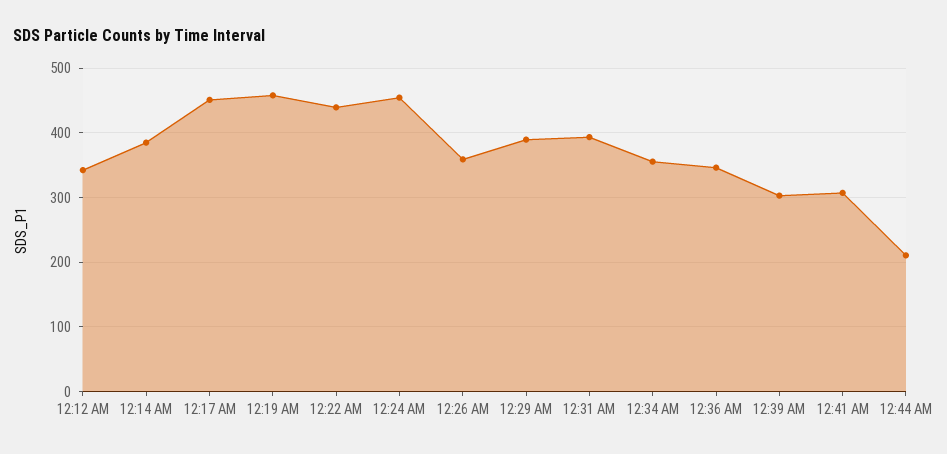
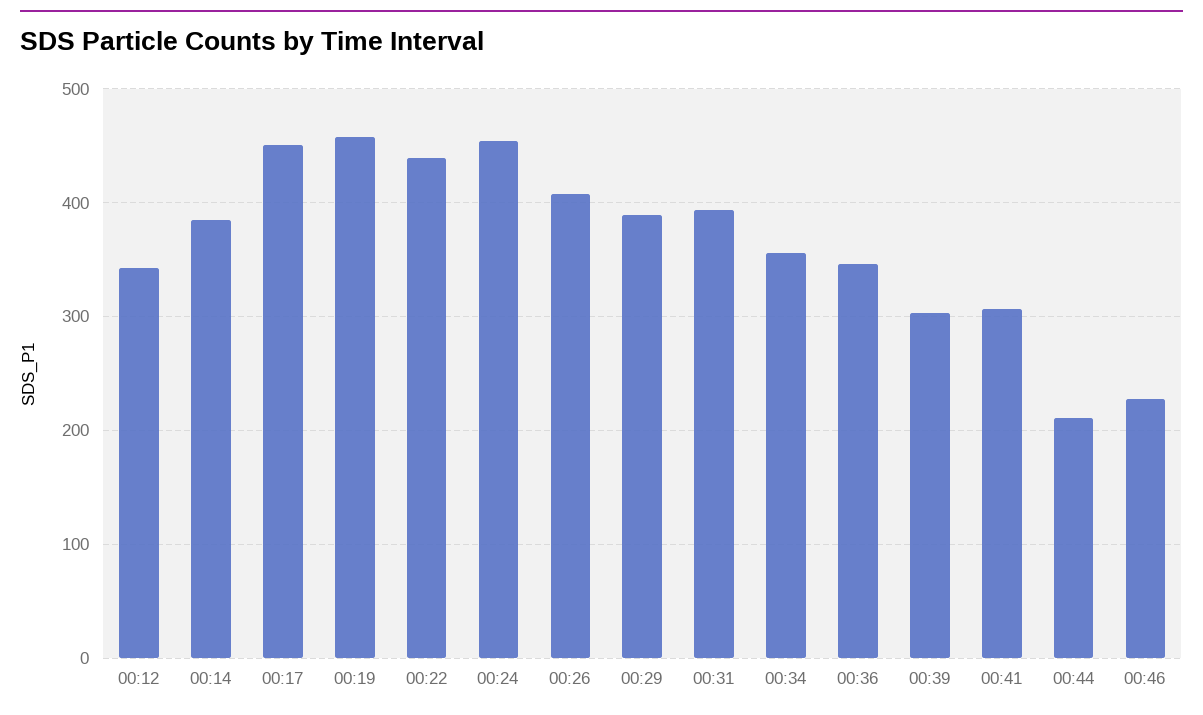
12:26 AM: 360 -> 410
00:46: none -> 230

